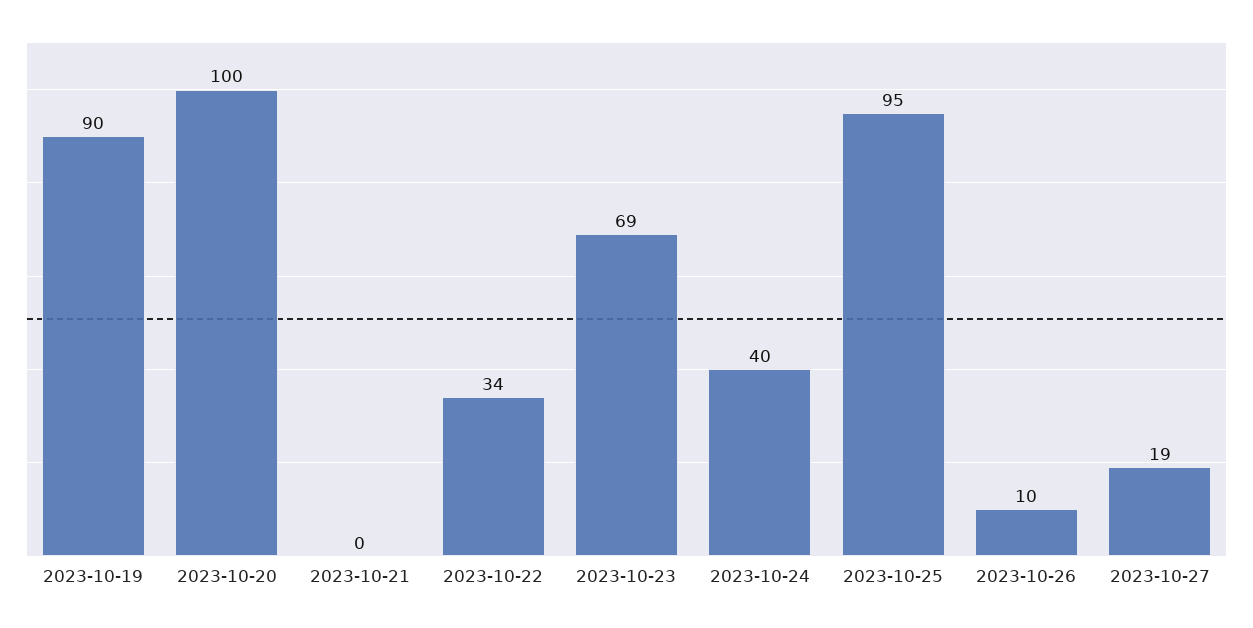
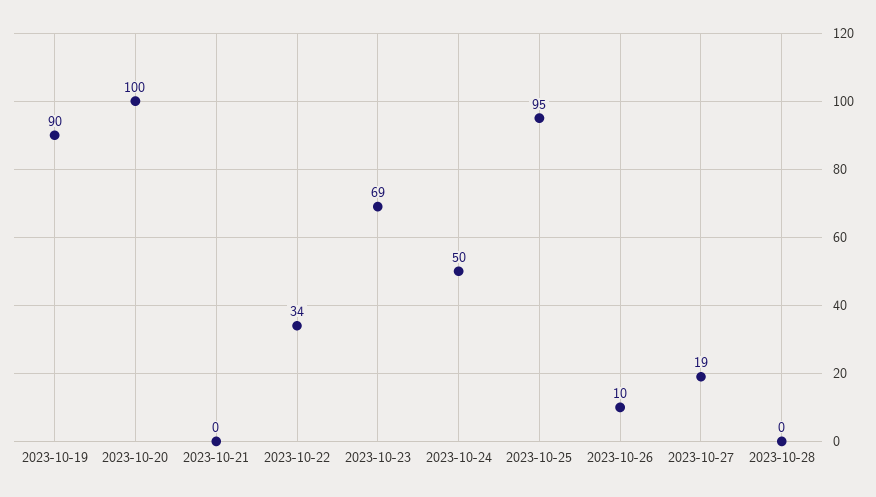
2023-10-24: 40 -> 50
2023-10-28: none -> 0

